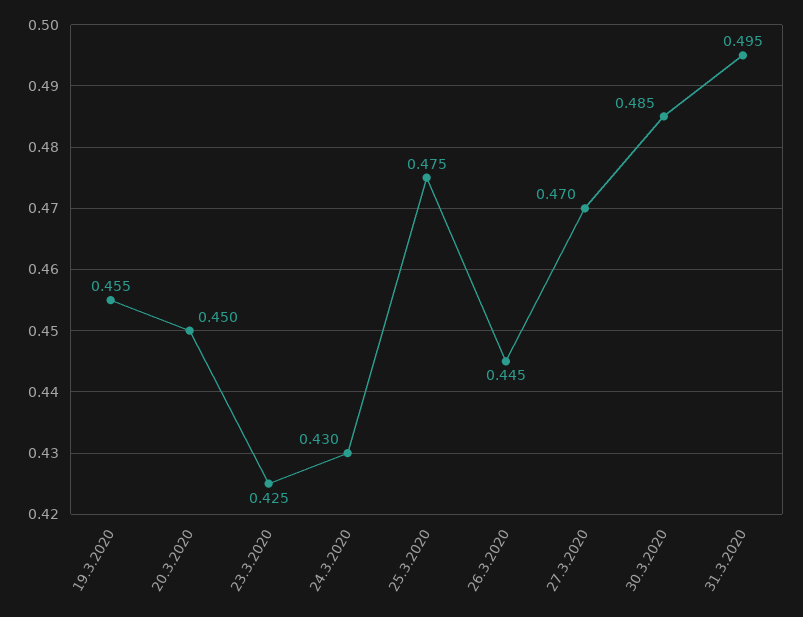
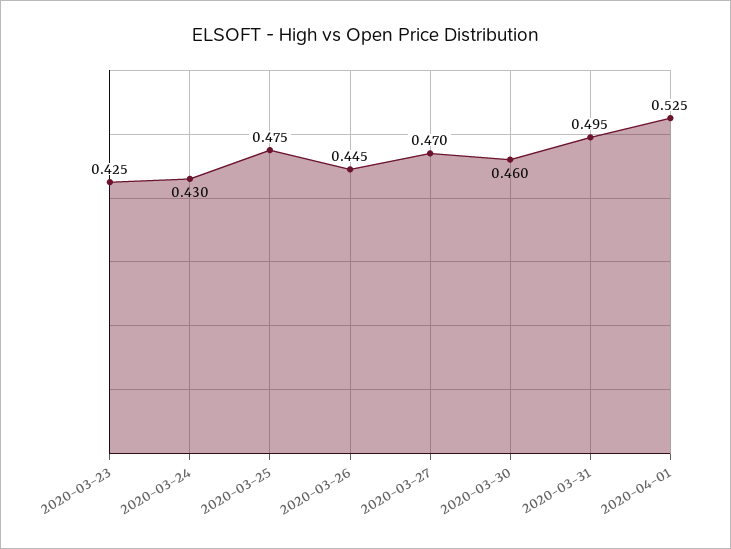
19.3.2020: 0.455 -> none
20.3.2020: 0.45 -> none
30.3.2020: 0.485 -> 0.46
2020-04-01: none -> 0.525

